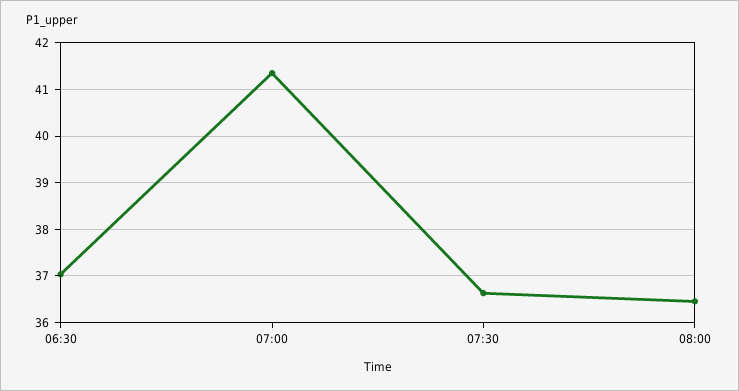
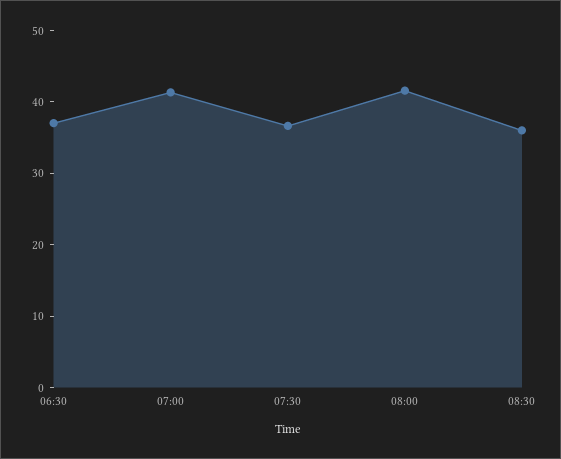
08:00: 36.4 -> 42
08:30: none -> 36

